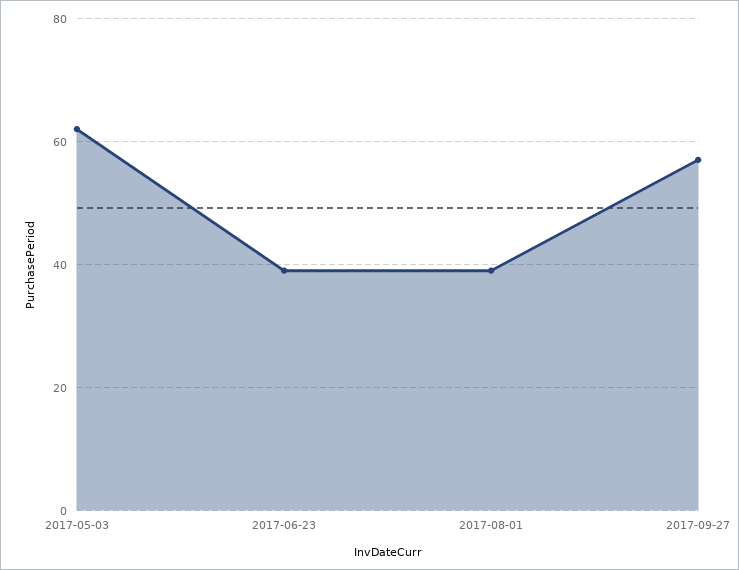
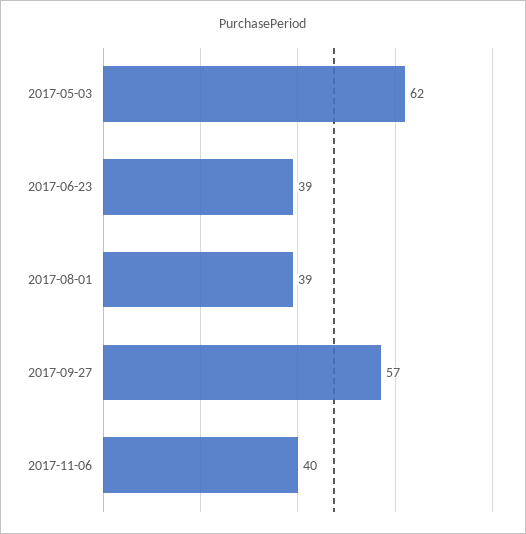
2017-11-06: none -> 40

